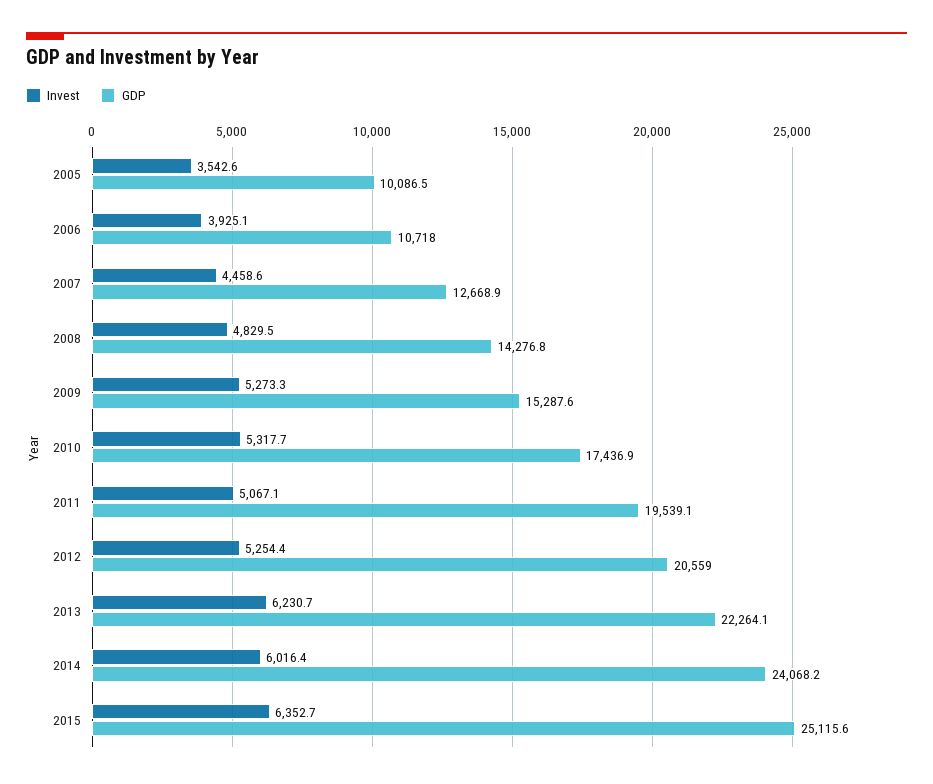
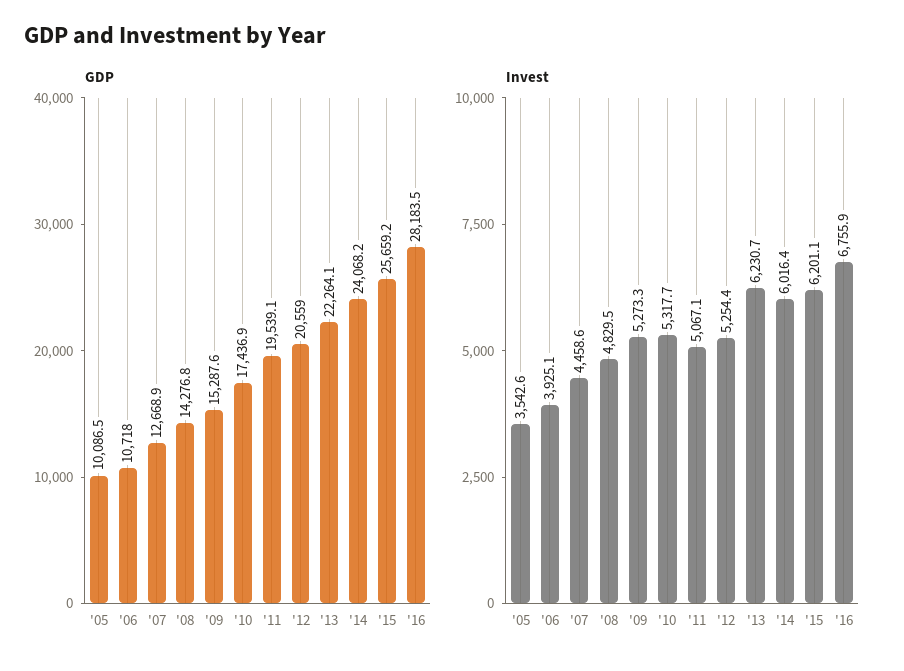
Invest, 2015: 6352.7 -> 6201.1
GDP, 2015: 25115.6 -> 25659.2
GDP, '16: none -> 28183.5
Invest, '16: none -> 6755.9

